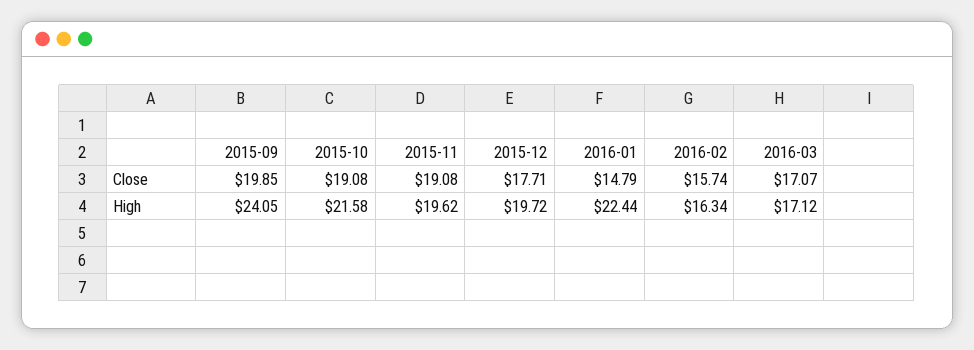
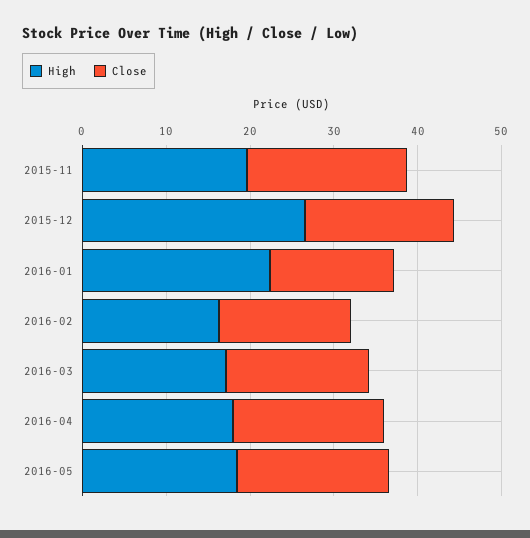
Close, 2015-09: 19.85 -> none
Close, 2015-10: 19.08 -> none
High, 2015-09: 24.05 -> none
High, 2015-10: 21.58 -> none
High, 2015-12: 19.72 -> 26
High, 2016-04: none -> 18
Close, 2016-04: none -> 18
High, 2016-05: none -> 18
Close, 2016-05: none -> 18

